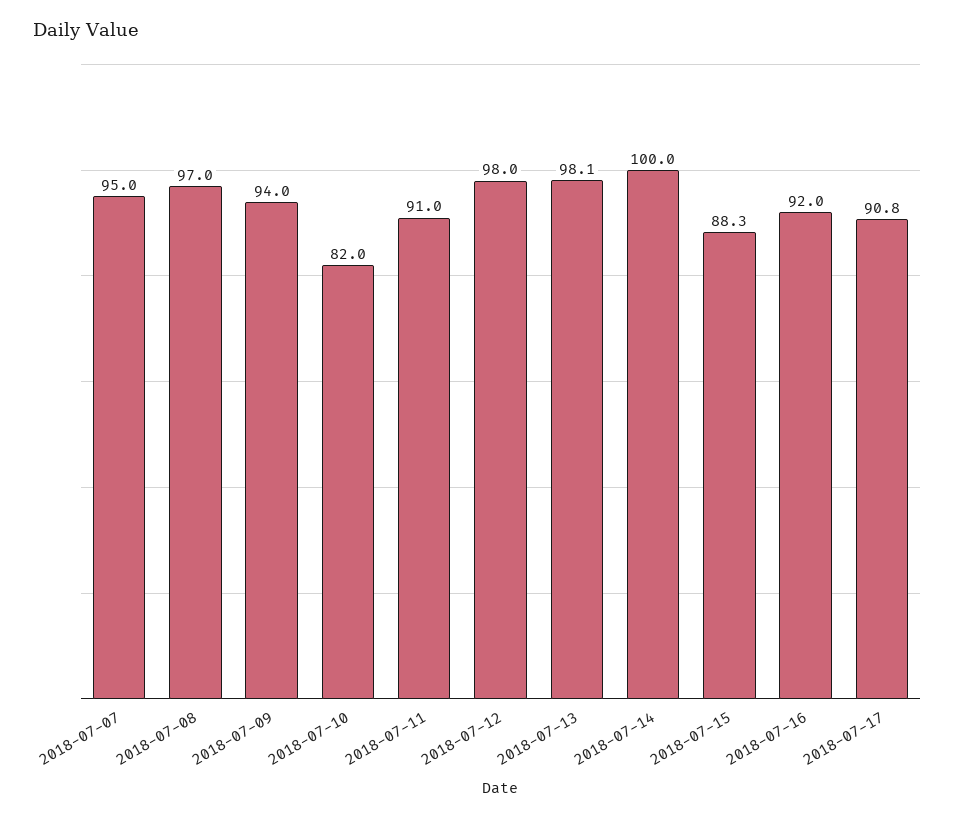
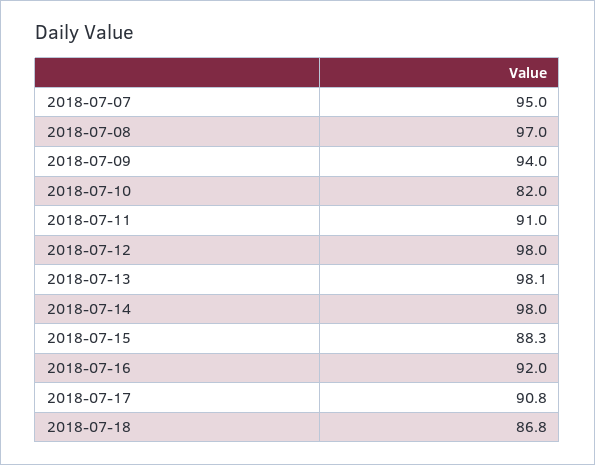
2018-07-14: 100 -> 98
2018-07-18: none -> 86.8

